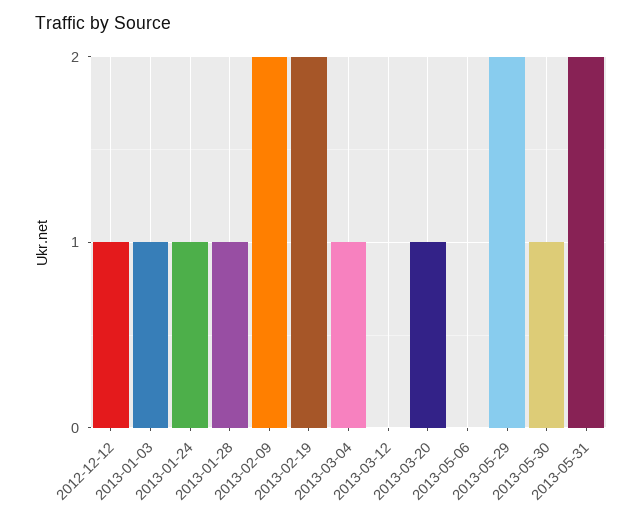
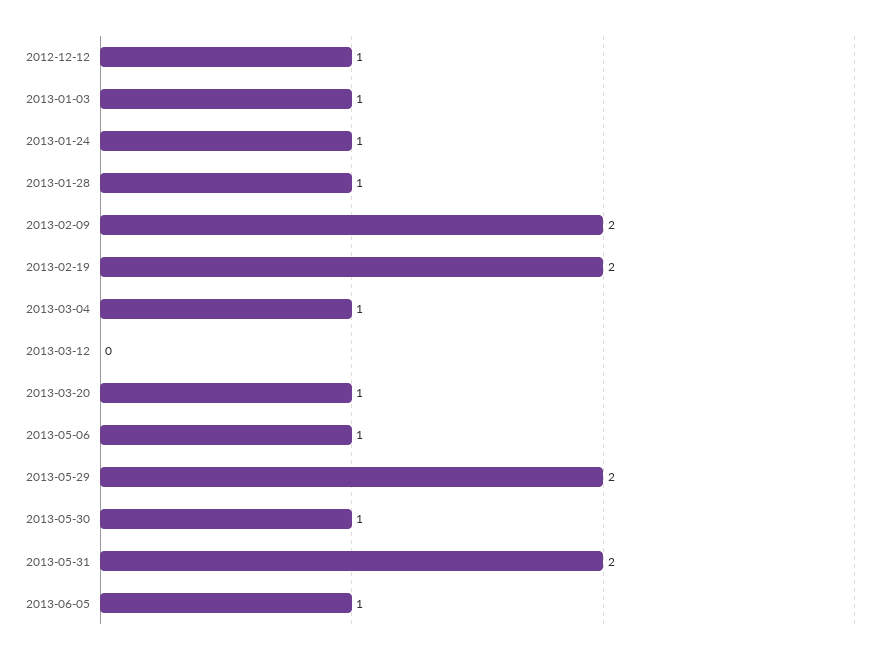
2013-05-06: 0 -> 1
2013-06-05: none -> 1

